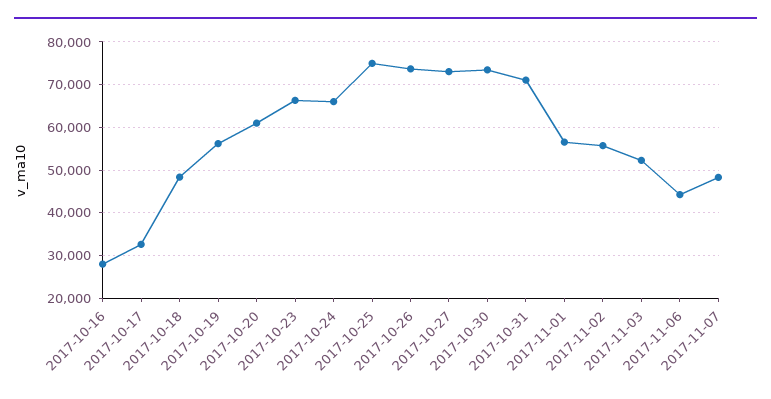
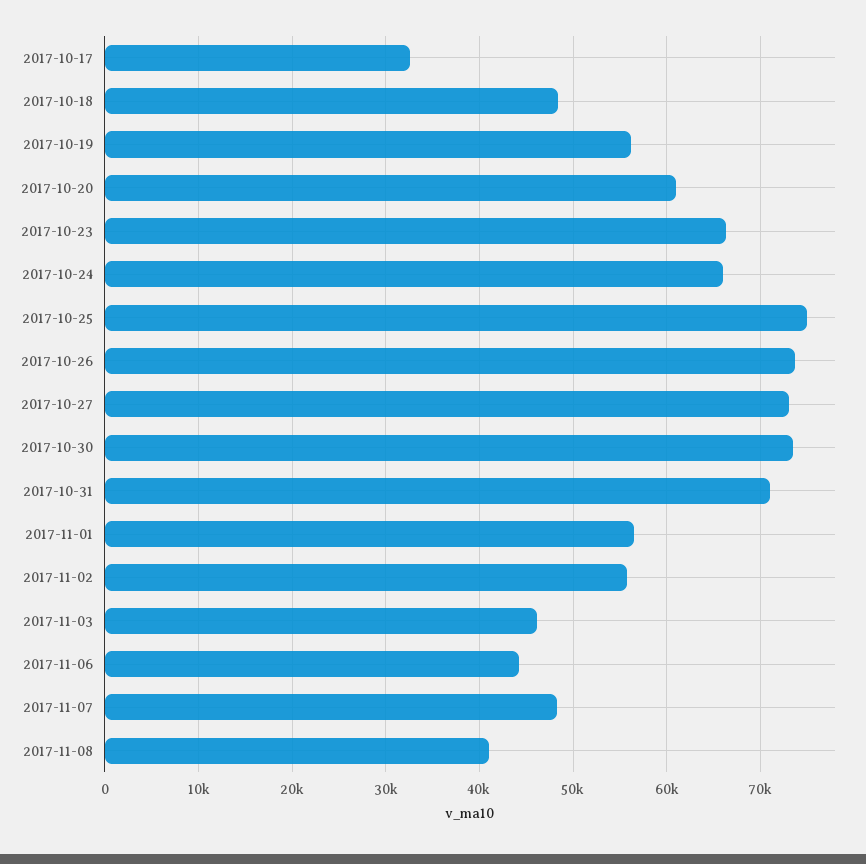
2017-10-16: 28000 -> none
2017-11-03: 52000 -> 46000
2017-11-08: none -> 41000

